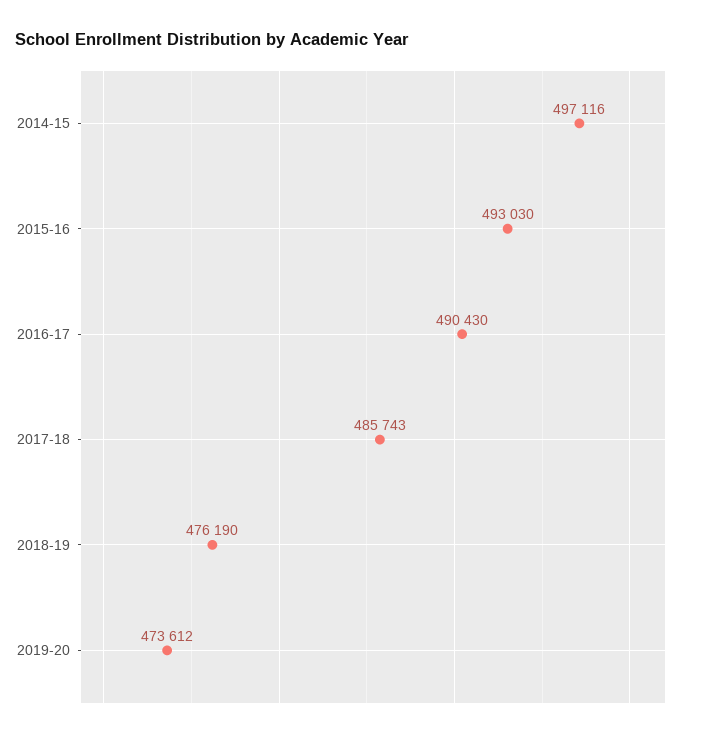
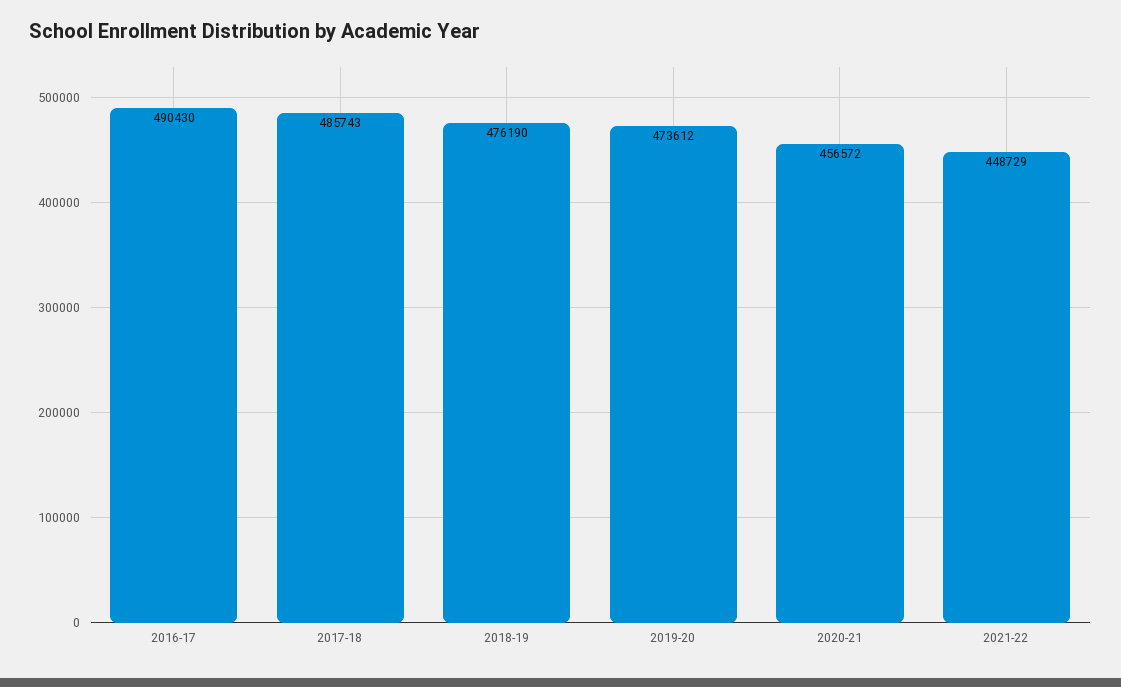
2014-15: 497116 -> none
2015-16: 493030 -> none
2020-21: none -> 456572
2021-22: none -> 448729

